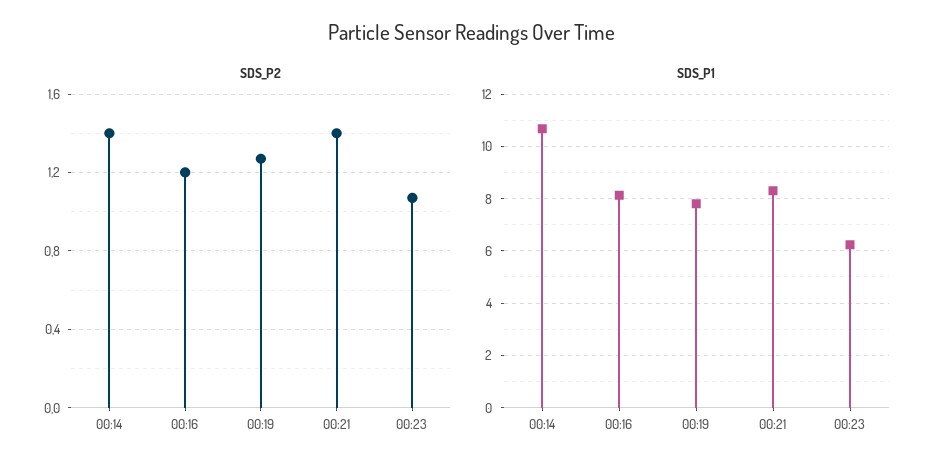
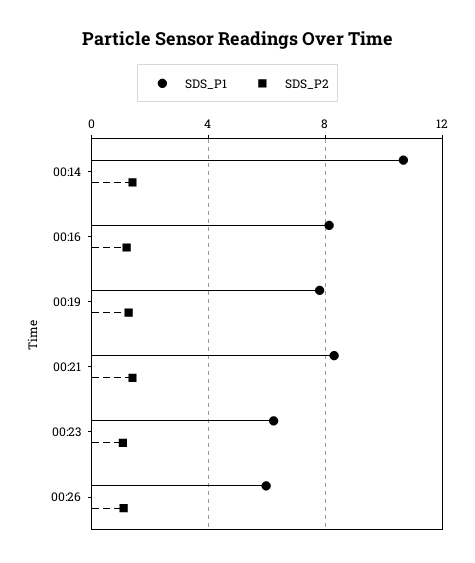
SDS_P1, 00:26: none -> 6
SDS_P2, 00:26: none -> 1

